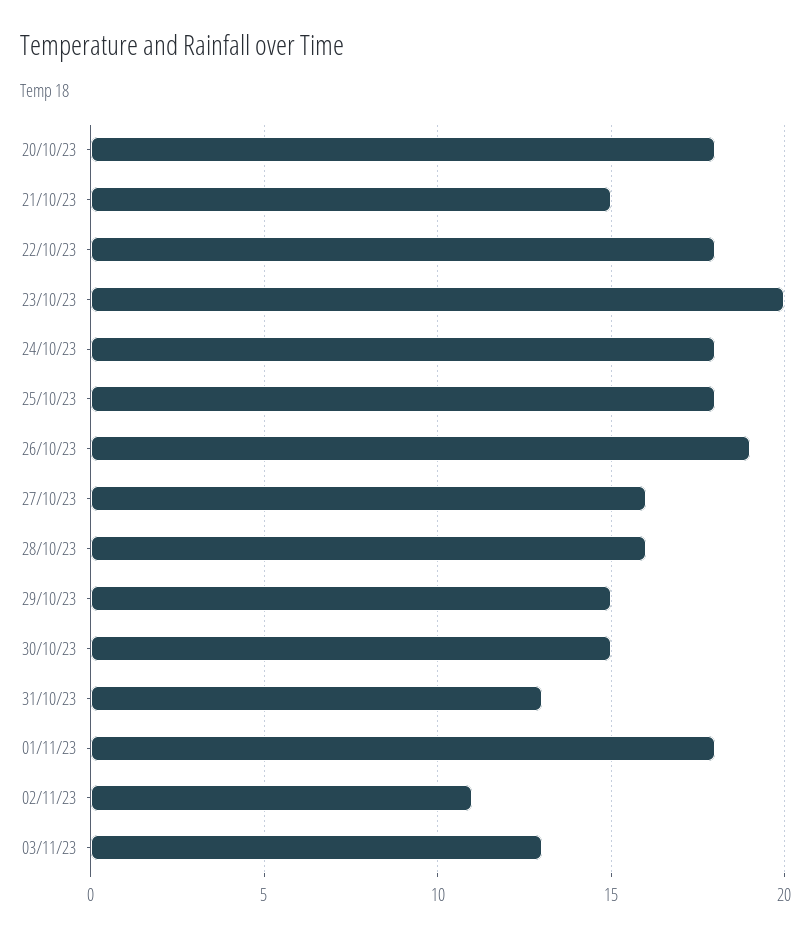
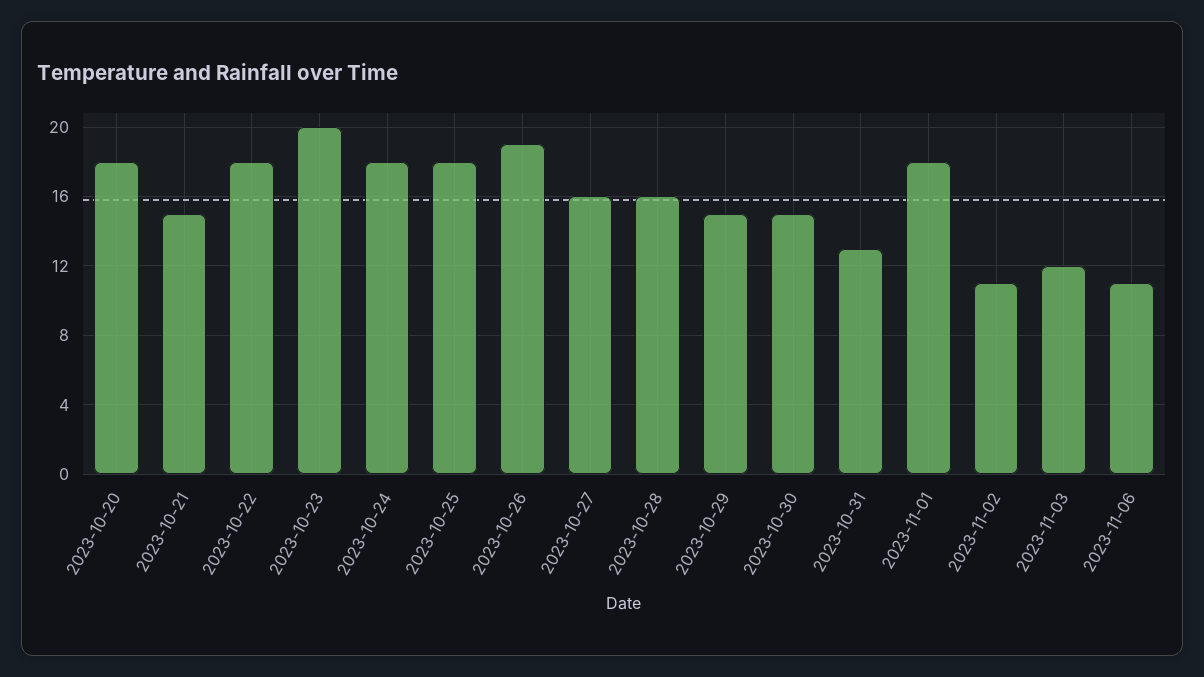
03/11/23: 13 -> 12
2023-11-06: none -> 11

